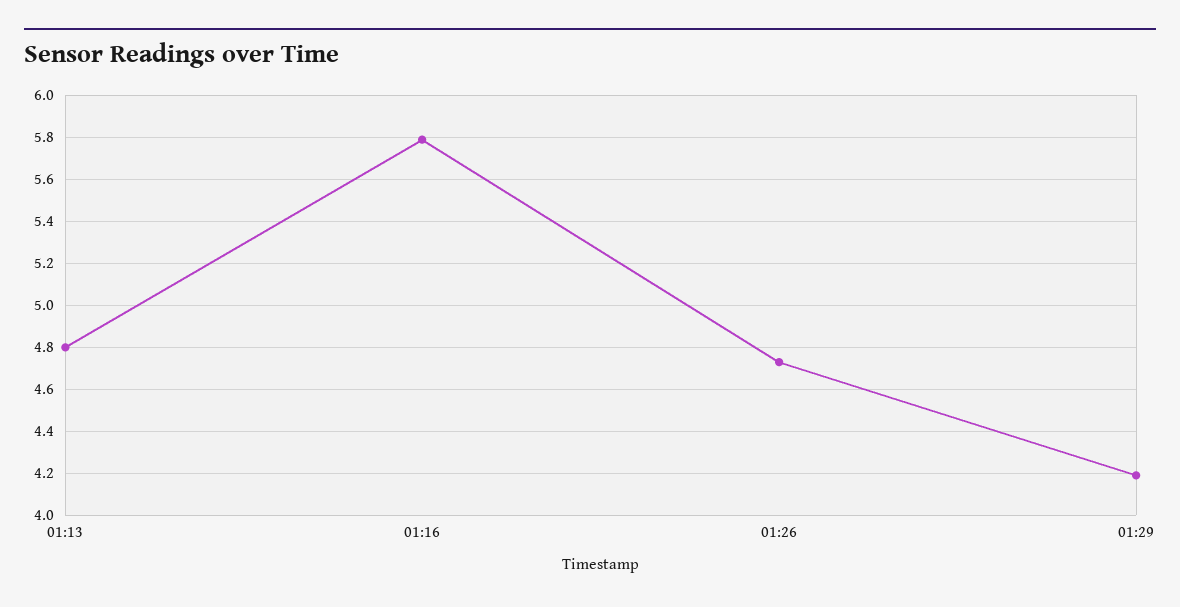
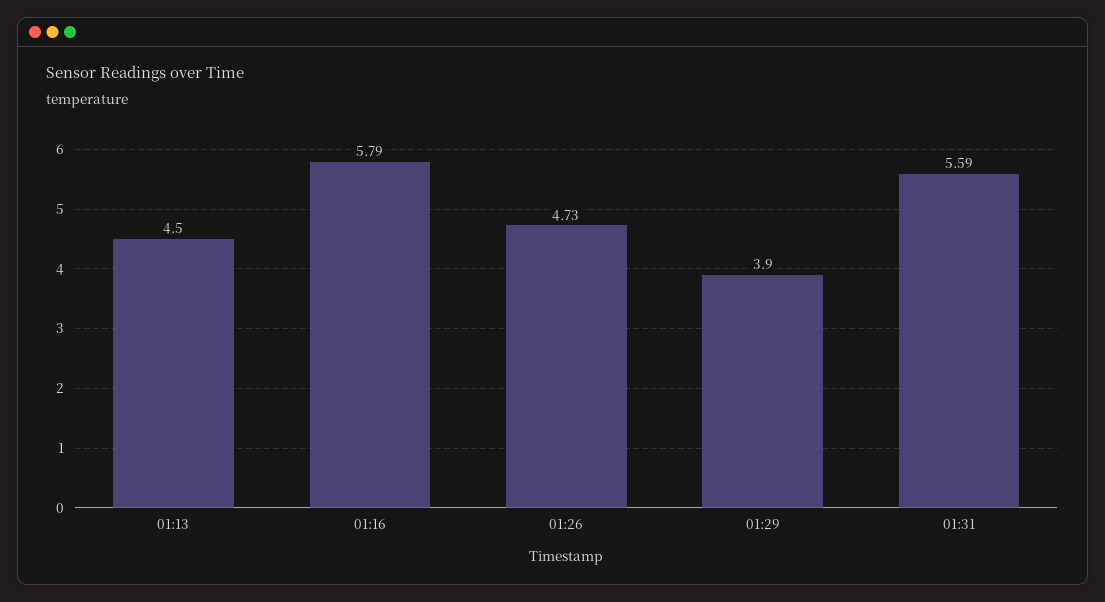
01:13: 4.8 -> 4.5
01:29: 4.2 -> 3.9
01:31: none -> 5.59

